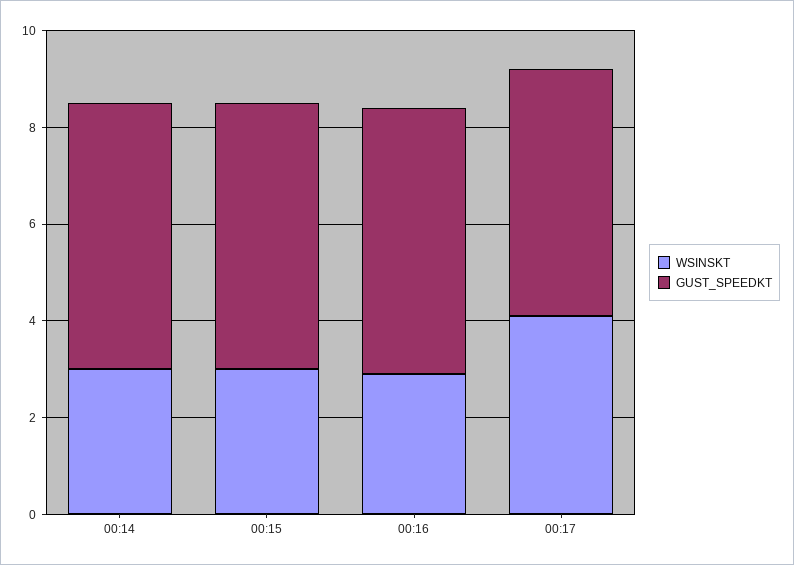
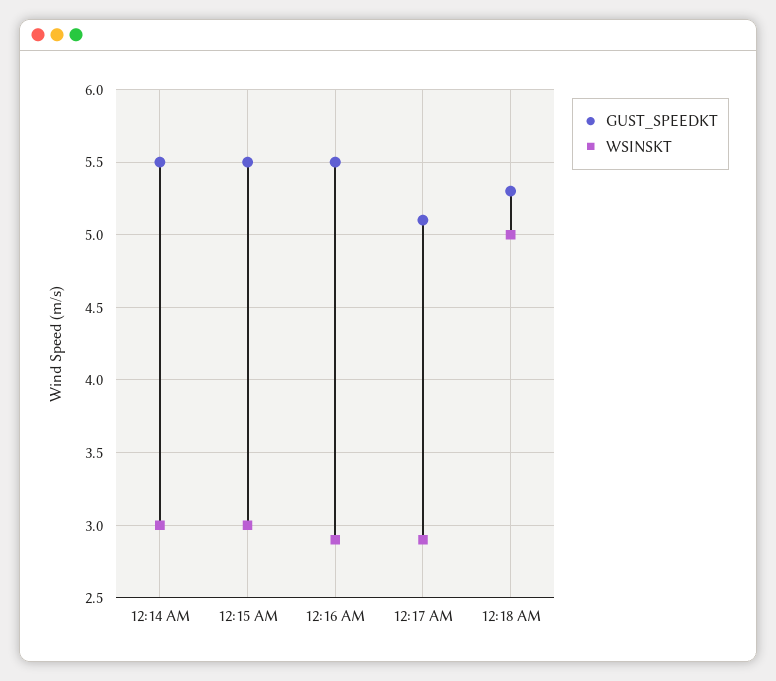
WSINSKT, 00:17: 4 -> 2.9
GUST_SPEEDKT, 12:18 AM: none -> 5.3
WSINSKT, 12:18 AM: none -> 5

